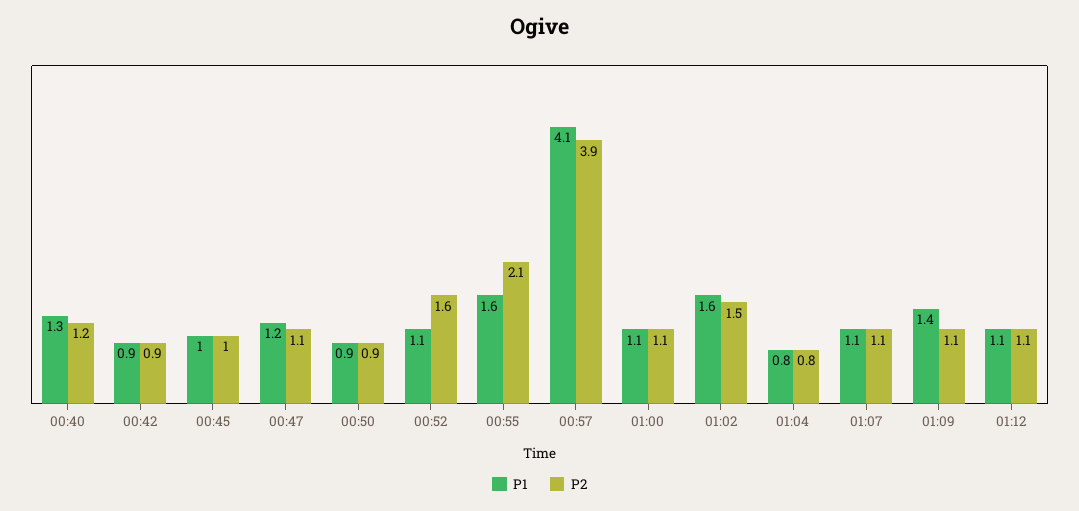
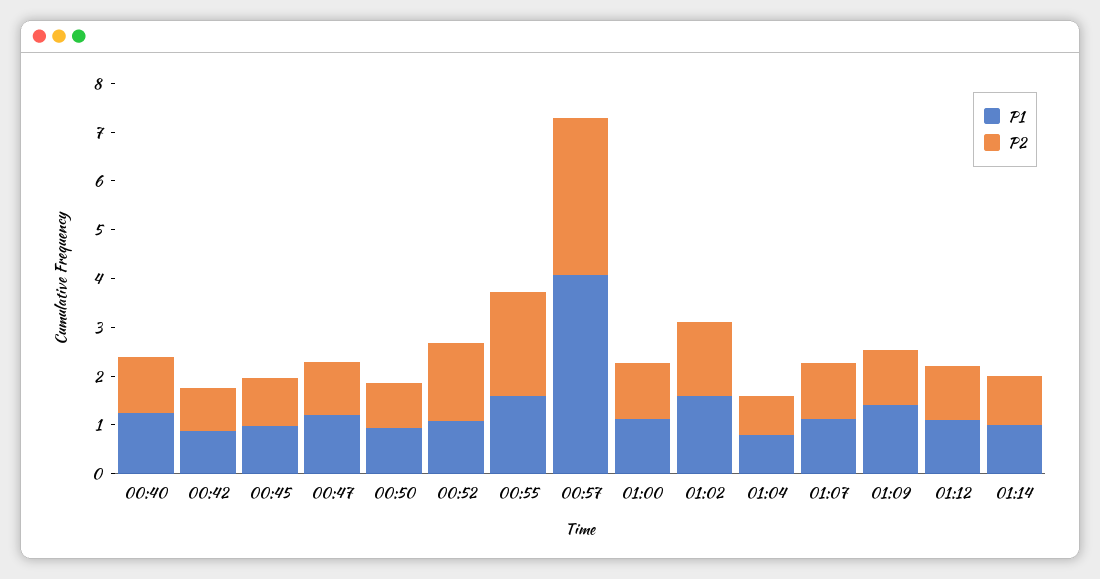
P2, 00:57: 3.9 -> 3.2
P1, 01:14: none -> 1
P2, 01:14: none -> 1

